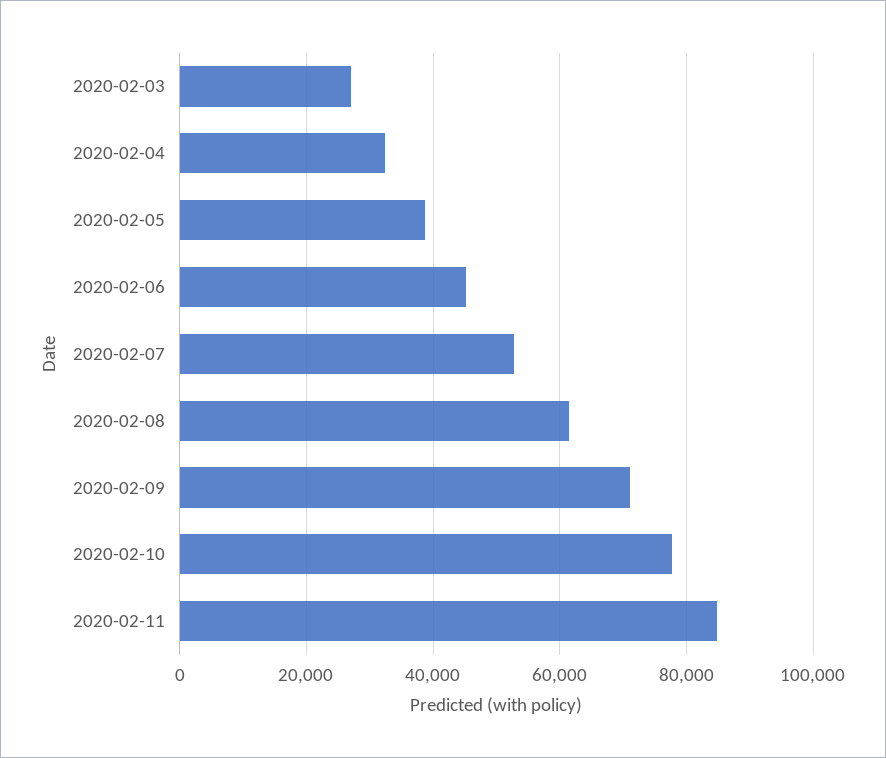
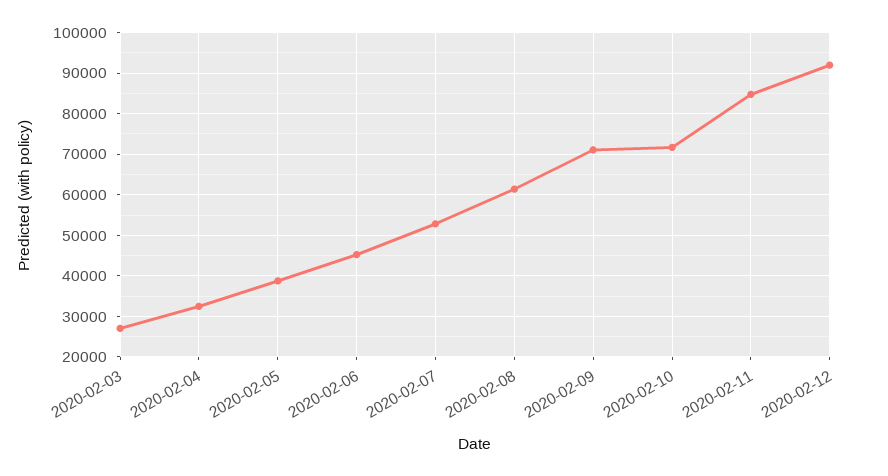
2020-02-10: 78000 -> 72000
2020-02-12: none -> 92000

